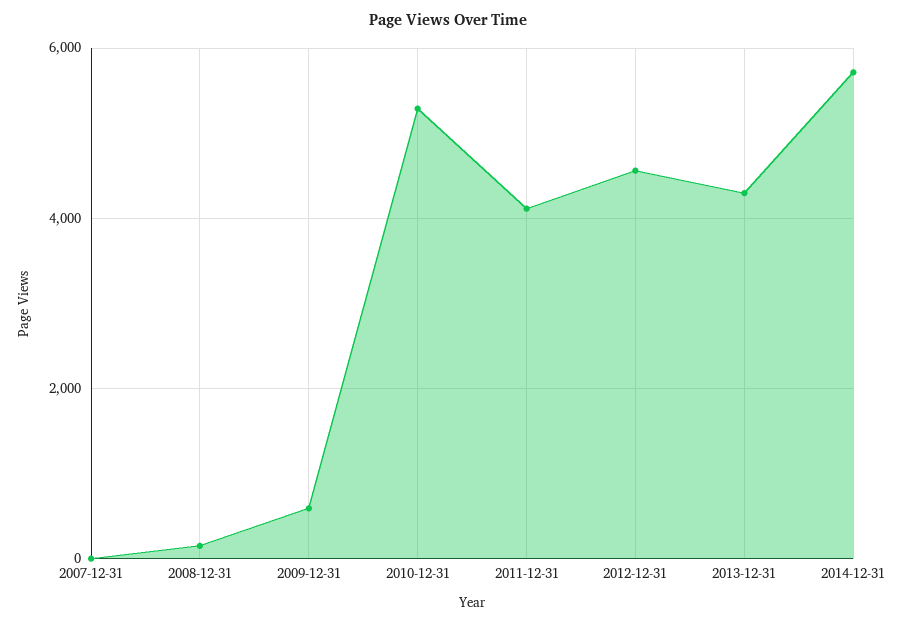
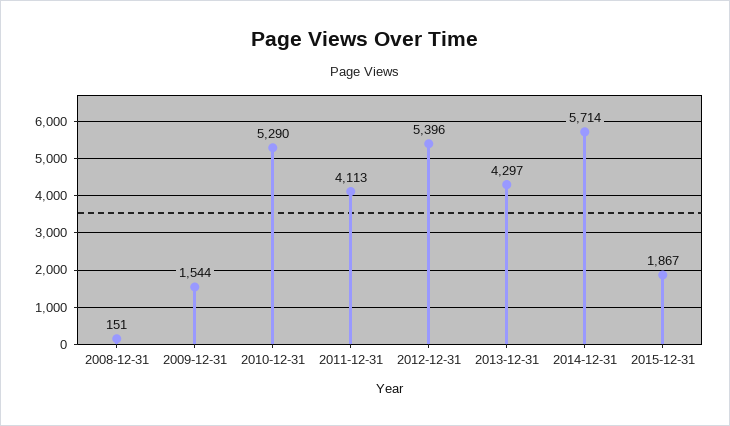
2007-12-31: 0 -> none
2009-12-31: 600 -> 1544
2012-12-31: 4600 -> 5396
2015-12-31: none -> 1867

